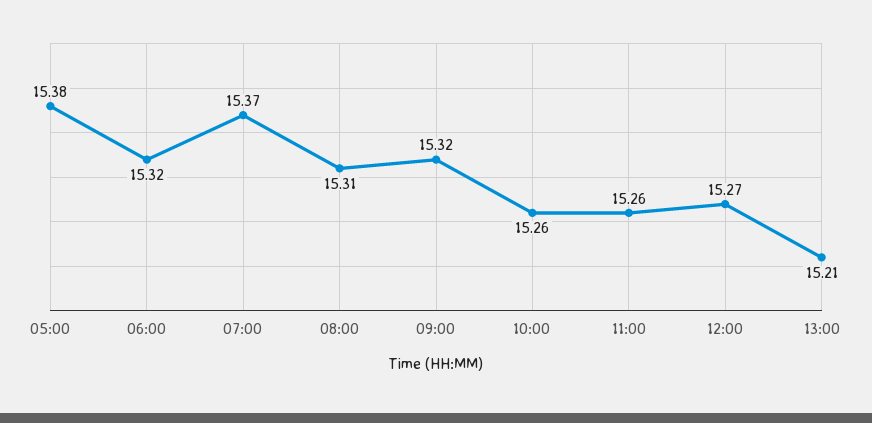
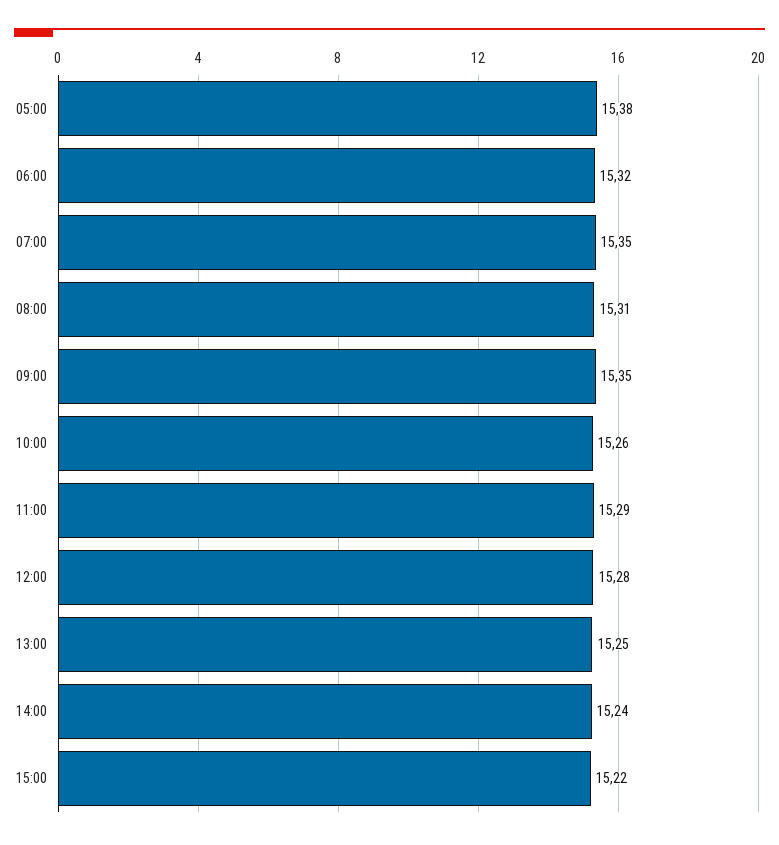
07:00: 15.37 -> 15.35
09:00: 15.32 -> 15.35
11:00: 15.26 -> 15.29
12:00: 15.27 -> 15.28
13:00: 15.21 -> 15.25
14:00: none -> 15.24
15:00: none -> 15.22

